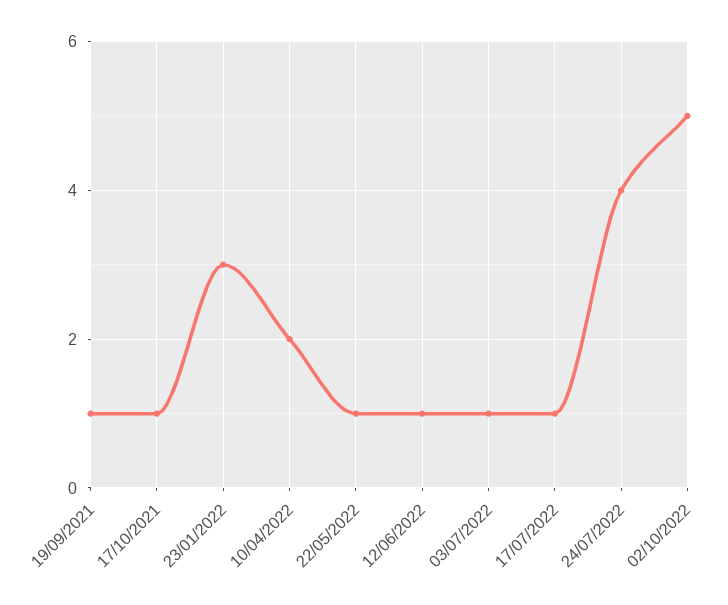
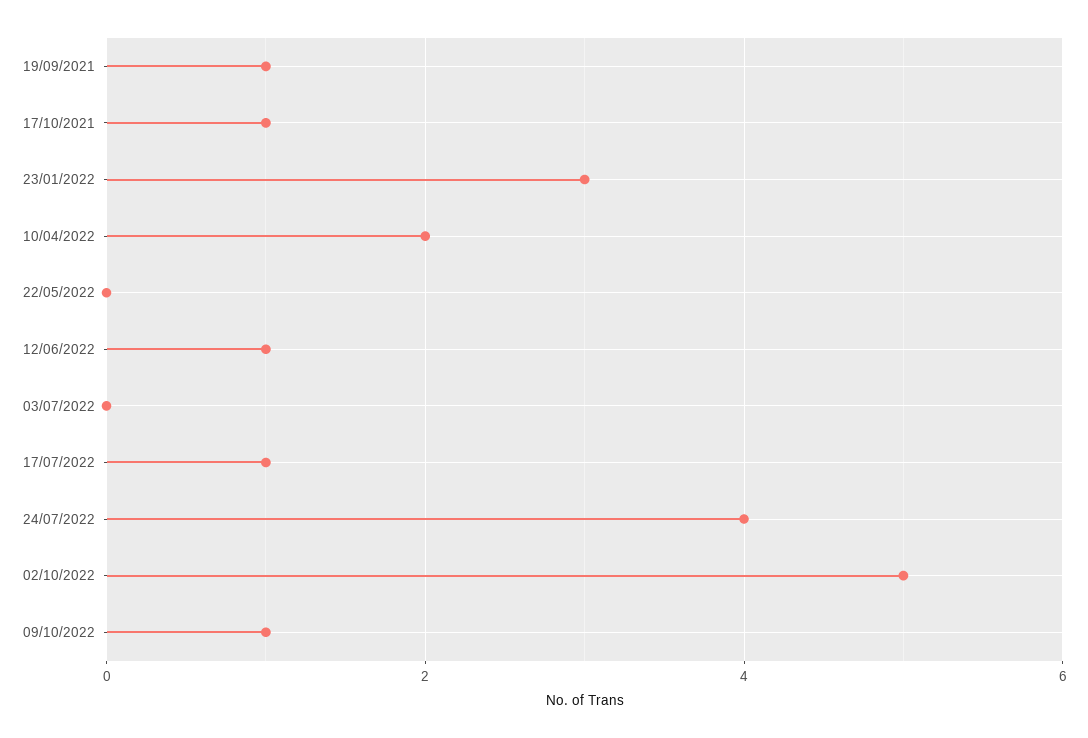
22/05/2022: 1 -> 0
03/07/2022: 1 -> 0
09/10/2022: none -> 1

